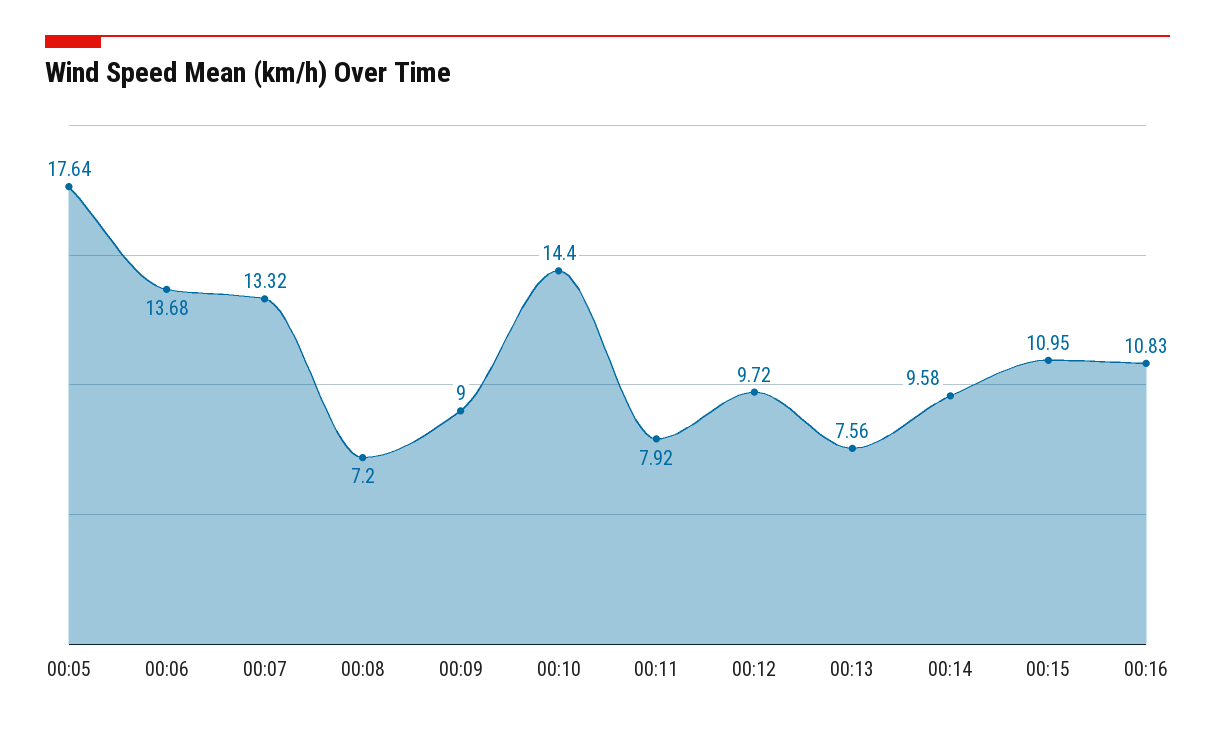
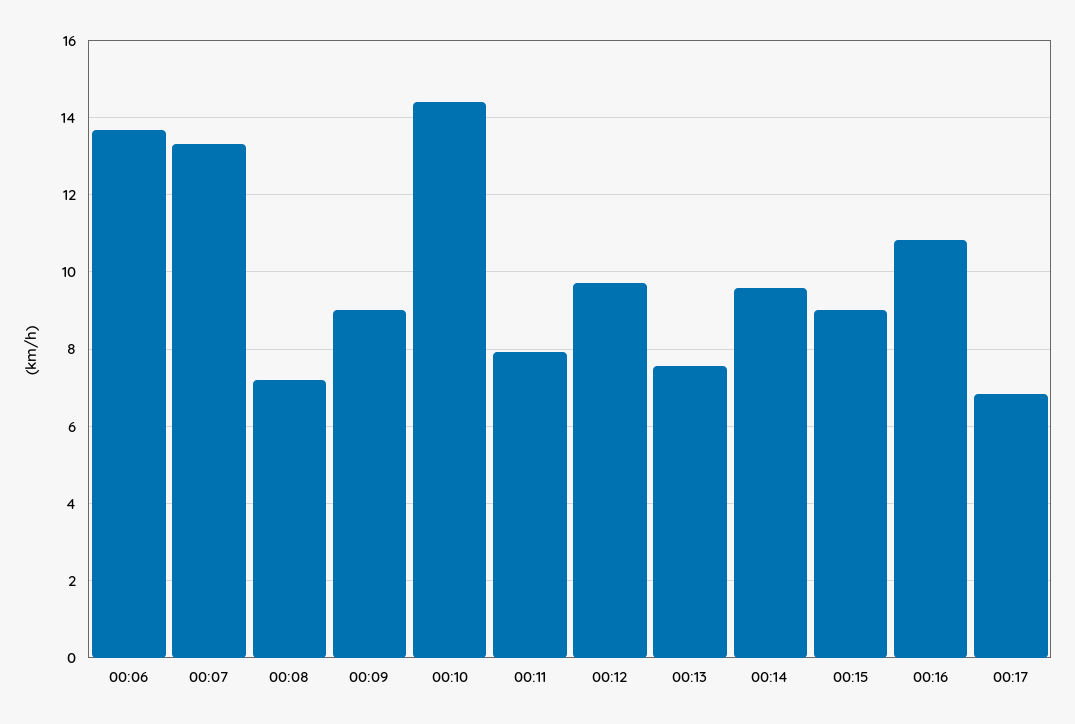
00:05: 17.64 -> none
00:15: 10.95 -> 9
00:17: none -> 6.8

